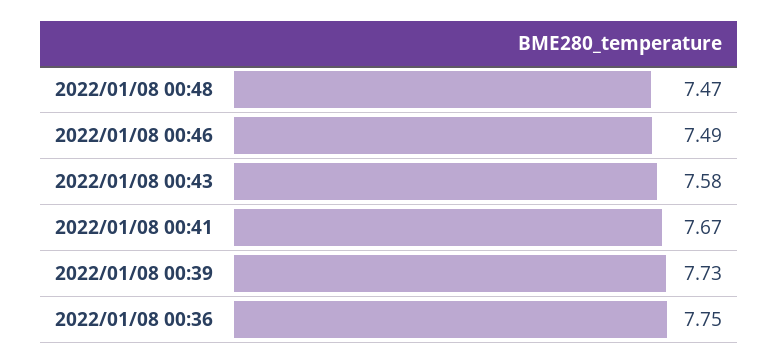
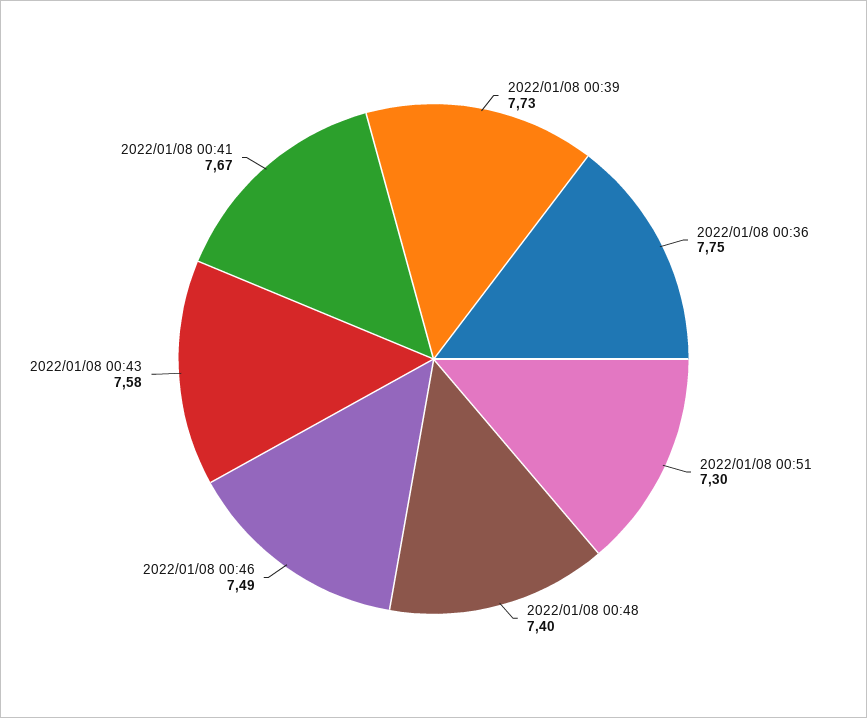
2022/01/08 00:48: 7.47 -> 7.4
2022/01/08 00:51: none -> 7.3

